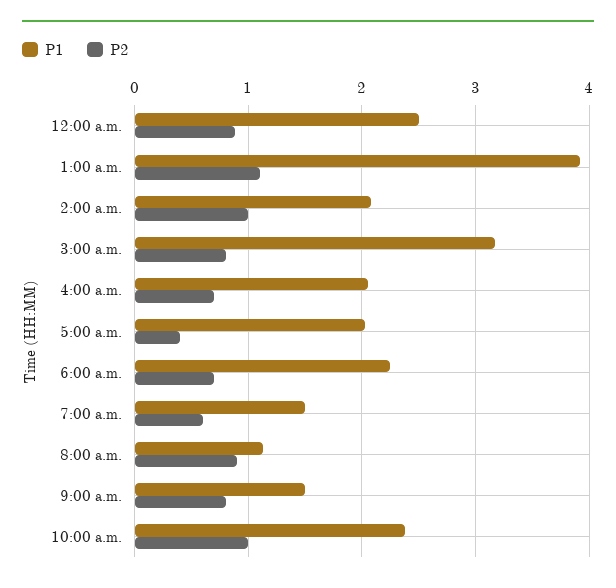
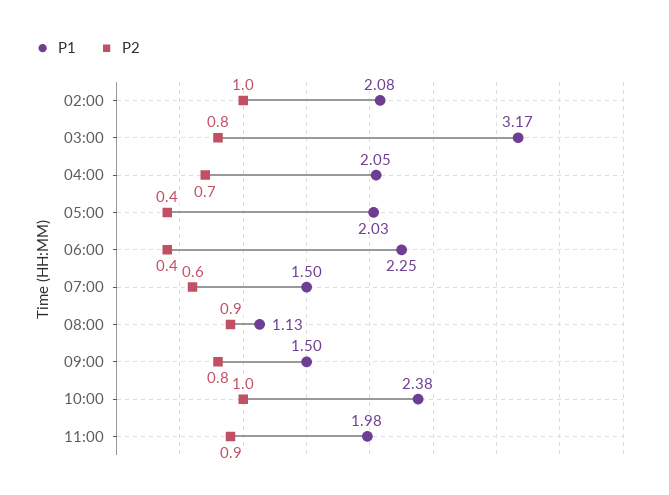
P1, 12:00 a.m.: 2.5 -> none
P2, 12:00 a.m.: 0.9 -> none
P1, 1:00 a.m.: 3.9 -> none
P2, 1:00 a.m.: 1.1 -> none
P2, 6:00 a.m.: 0.7 -> 0.4
P1, 11:00: none -> 1.98
P2, 11:00: none -> 0.9

